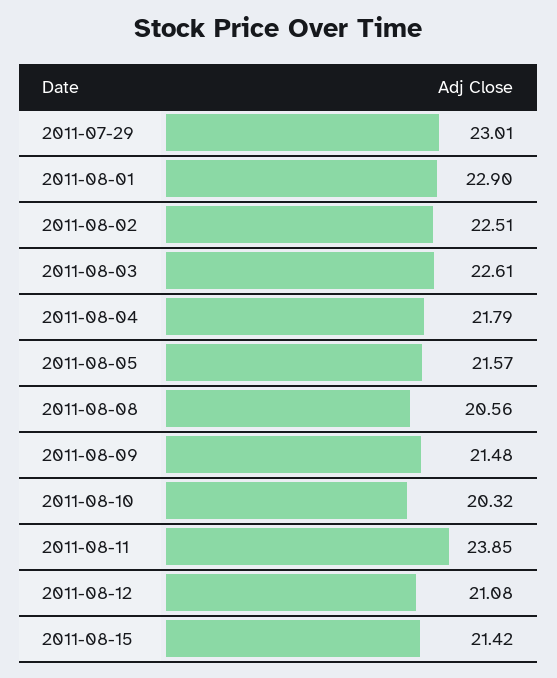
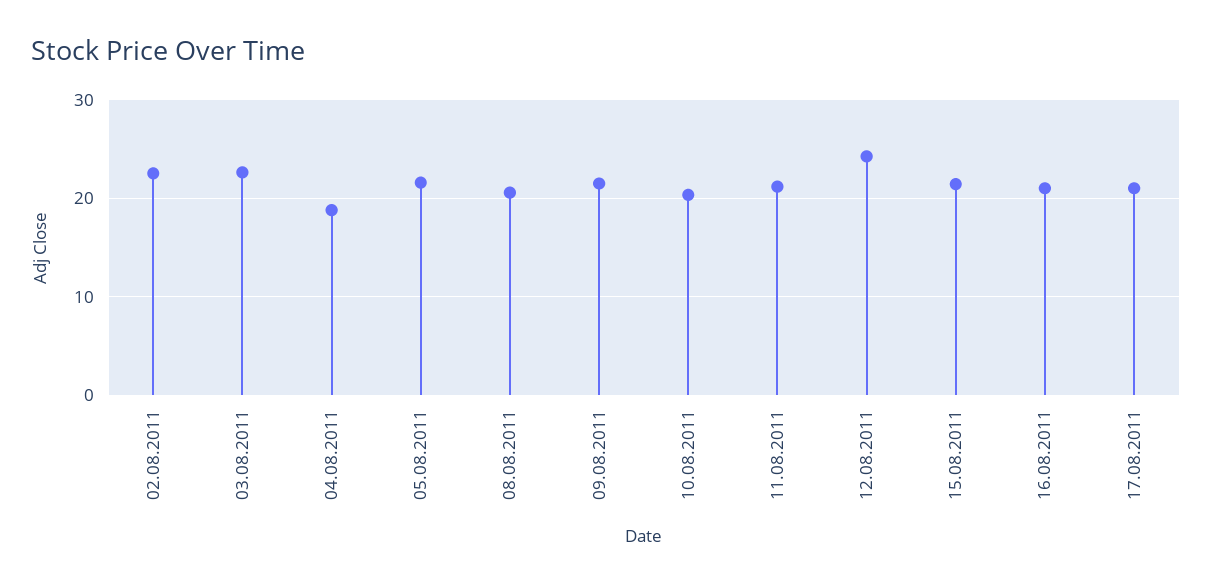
2011-07-29: 23.01 -> none
2011-08-01: 22.9 -> none
2011-08-04: 21.79 -> 19
2011-08-11: 23.85 -> 21
2011-08-12: 21.08 -> 24
16.08.2011: none -> 21
17.08.2011: none -> 21

